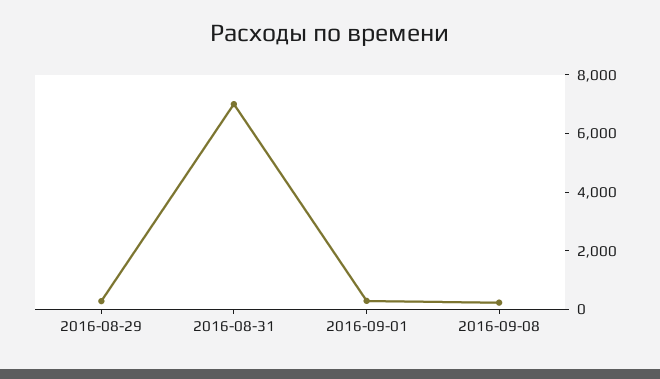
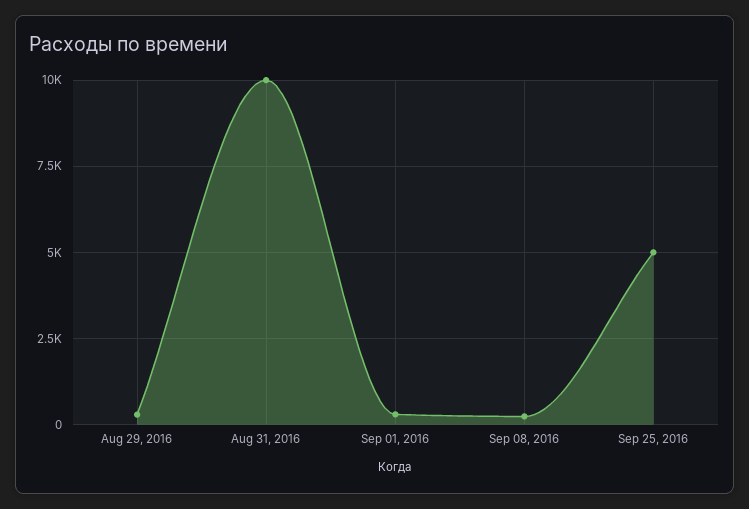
2016-08-31: 7000 -> 10000
Sep 25, 2016: none -> 5000

